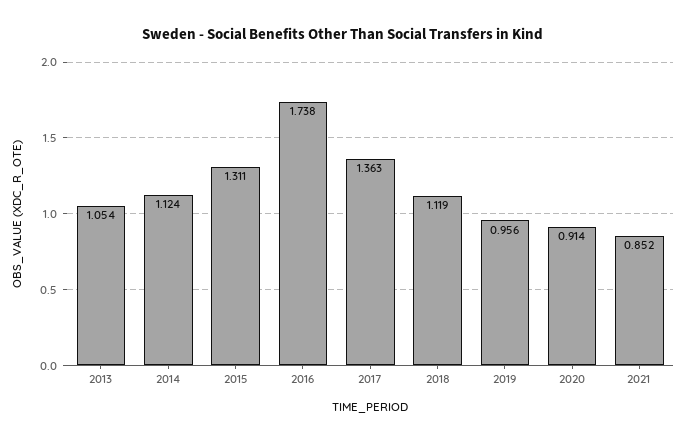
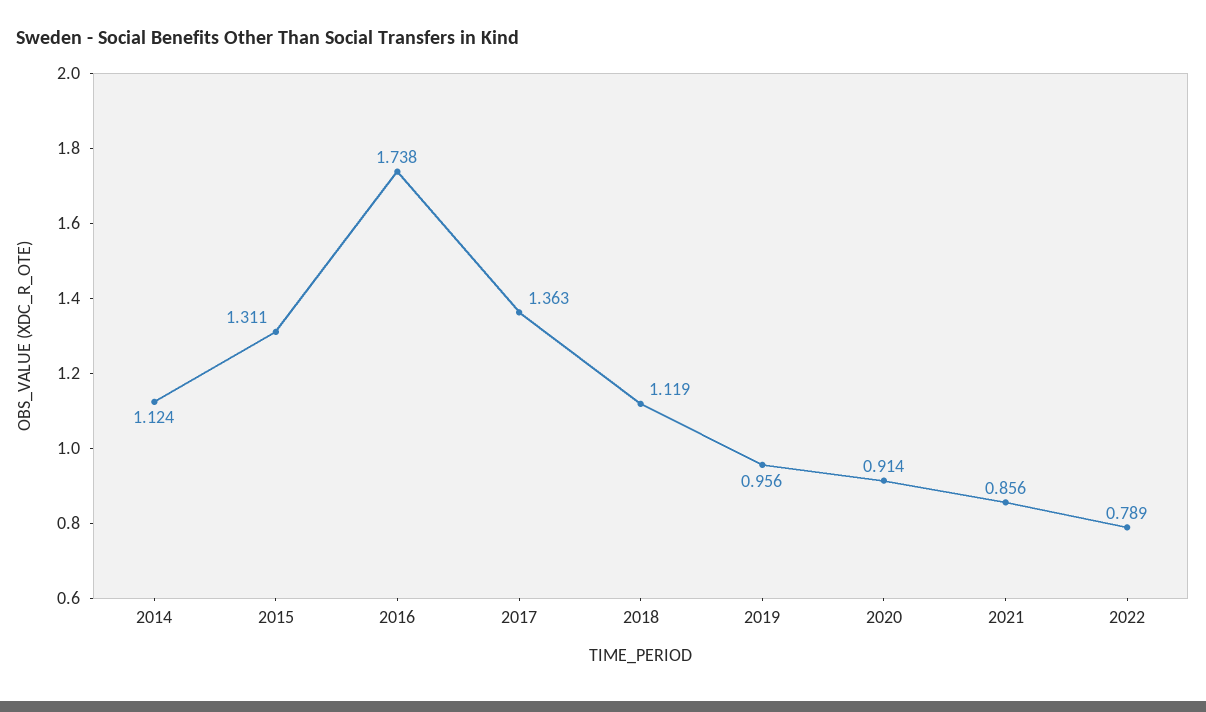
2013: 1.054 -> none
2021: 0.852 -> 0.856
2022: none -> 0.789

